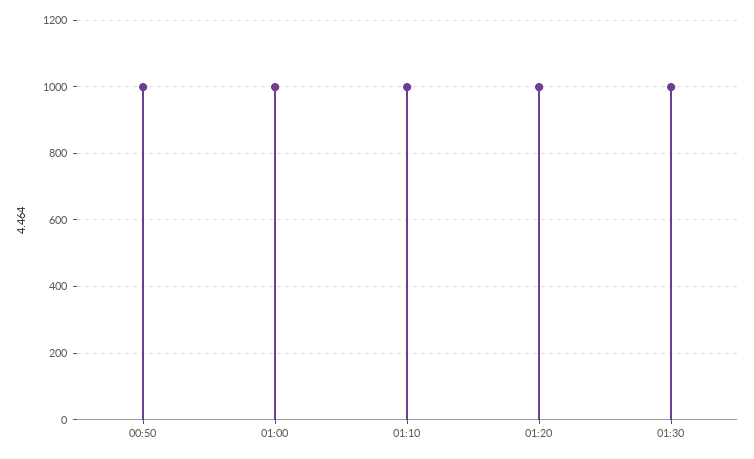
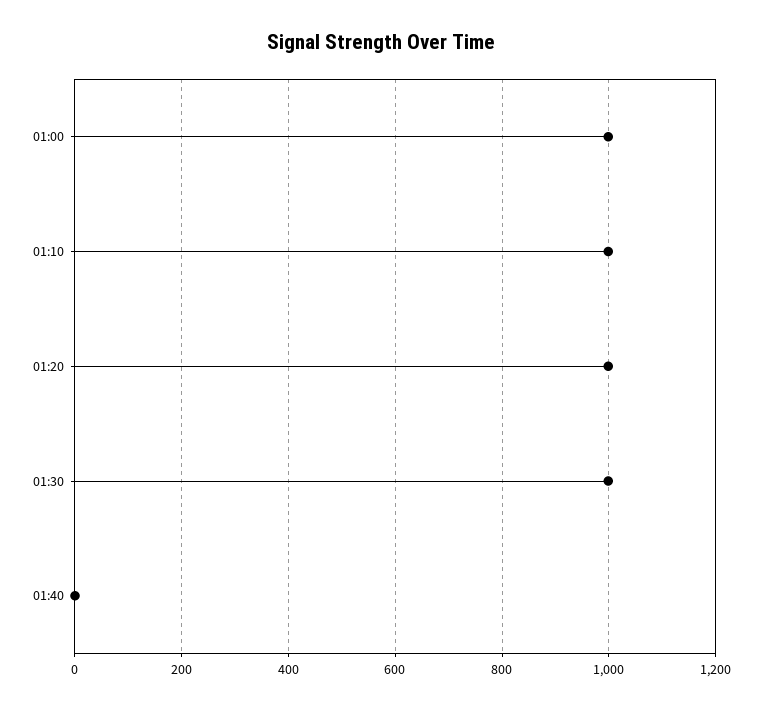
00:50: 1000 -> none
01:40: none -> 0

